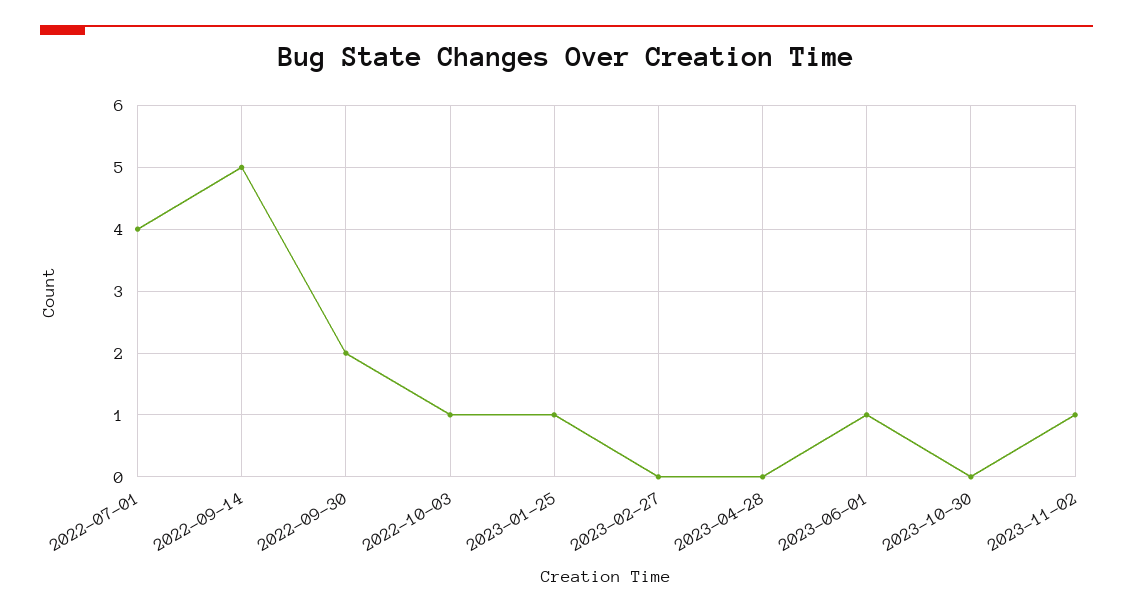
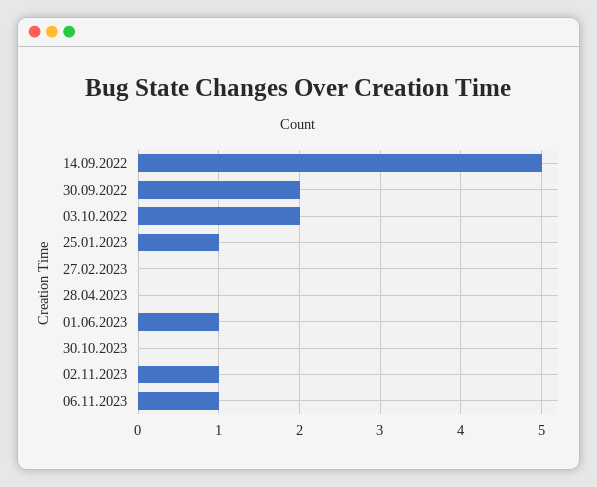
2022-07-01: 4 -> none
2022-10-03: 1 -> 2
06.11.2023: none -> 1

